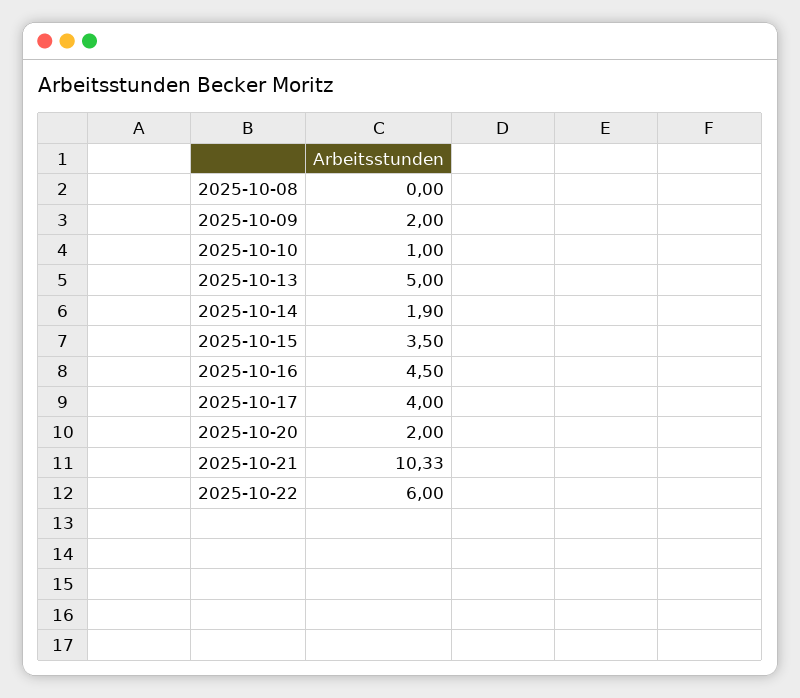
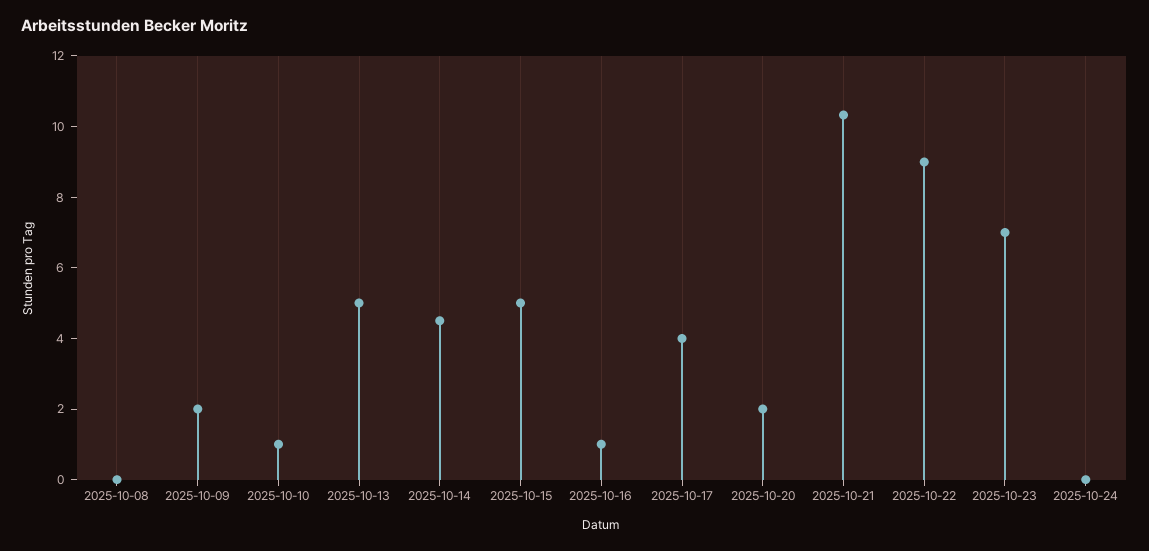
2025-10-14: 1.9 -> 4.5
2025-10-15: 3.5 -> 5
2025-10-16: 4.5 -> 1
2025-10-22: 6 -> 9
2025-10-23: none -> 7
2025-10-24: none -> 0

